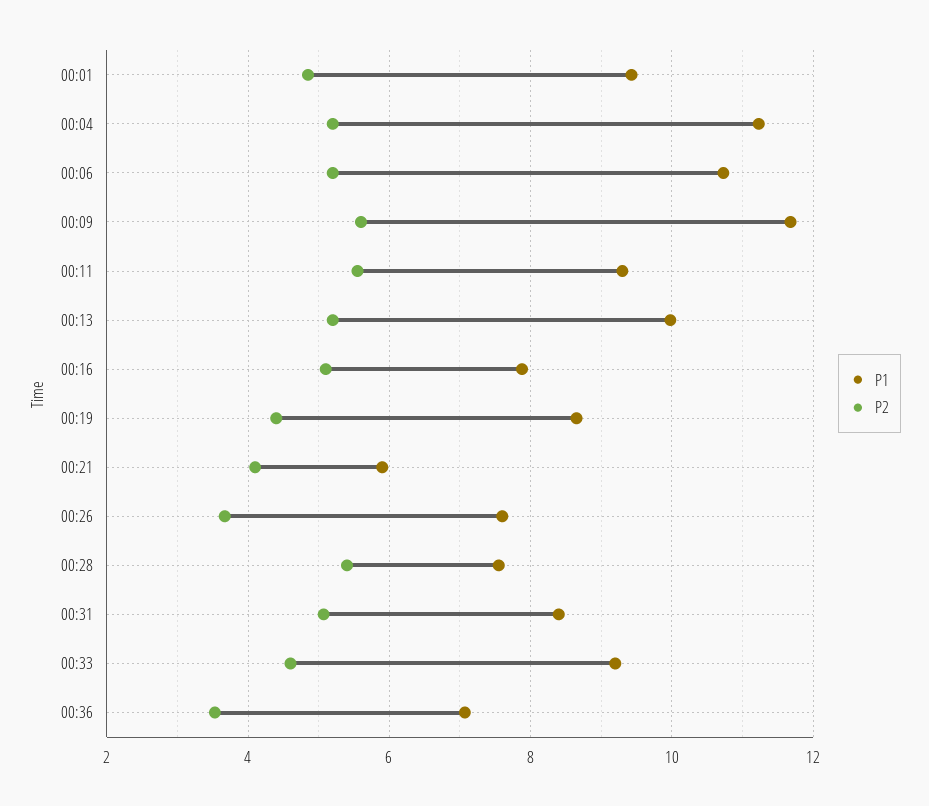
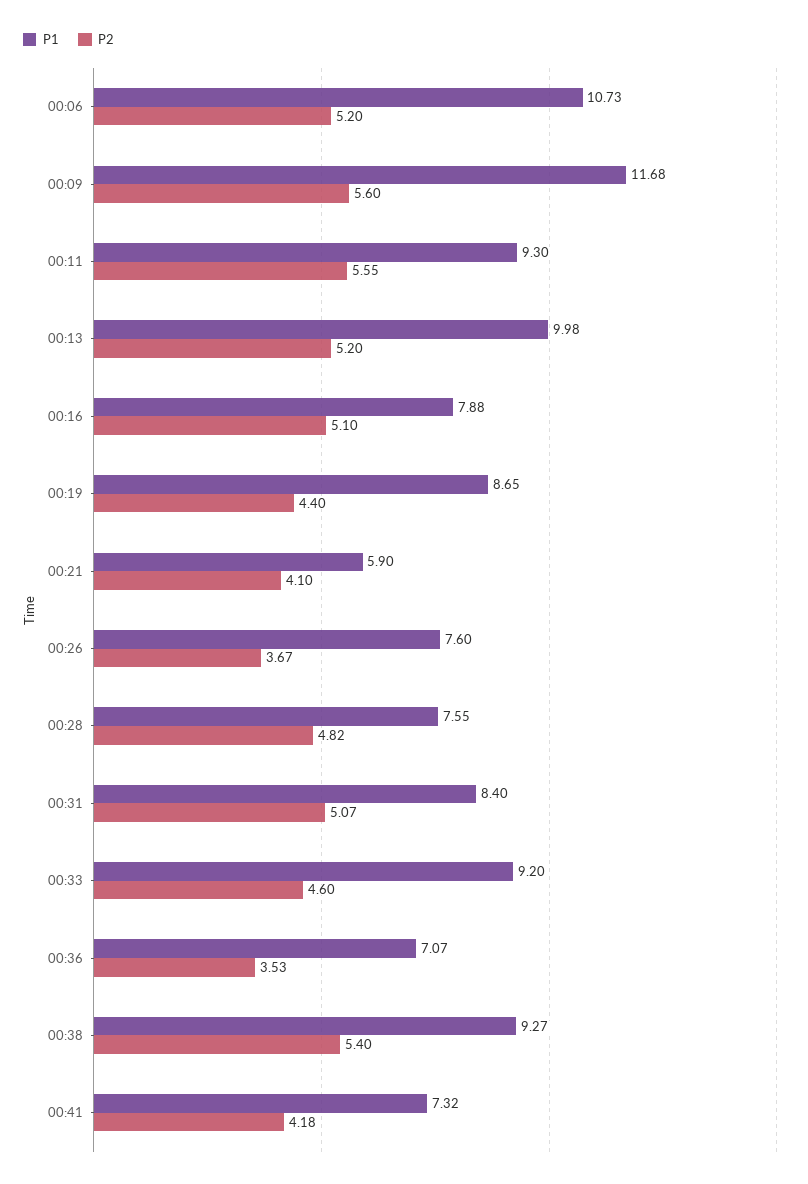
P1, 00:01: 9.4 -> none
P2, 00:01: 4.8 -> none
P1, 00:04: 11.2 -> none
P2, 00:04: 5.2 -> none
P2, 00:28: 5.4 -> 4.82
P1, 00:38: none -> 9.27
P2, 00:38: none -> 5.4
P1, 00:41: none -> 7.32
P2, 00:41: none -> 4.18

